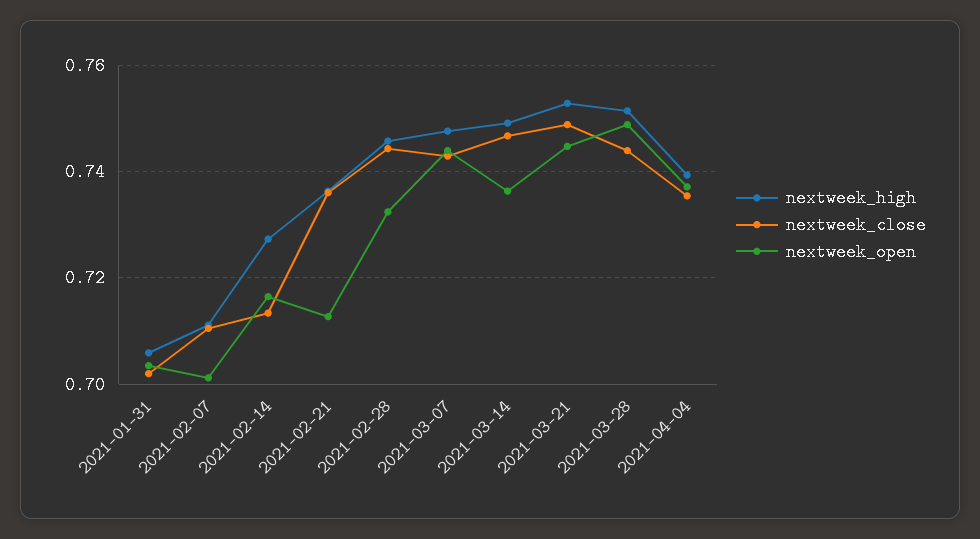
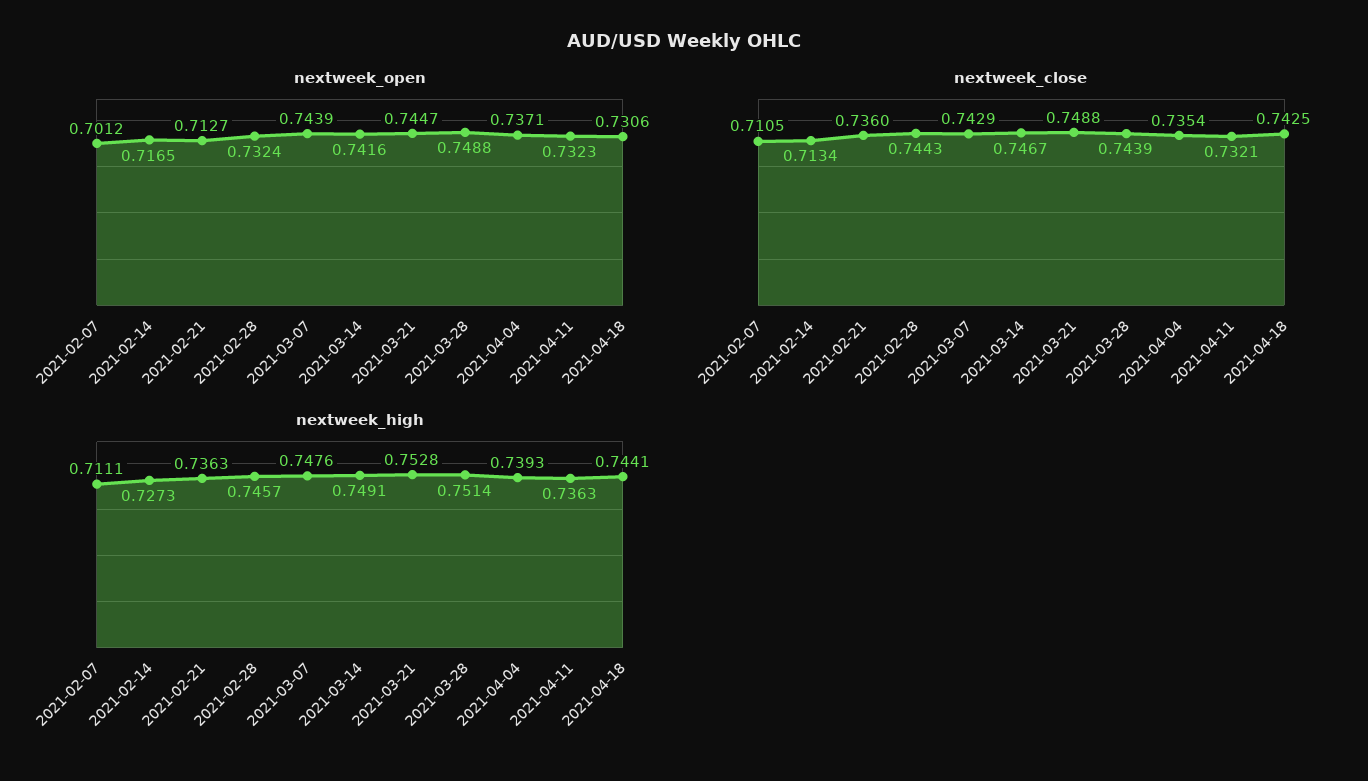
nextweek_high, 2021-01-31: 0.706 -> none
nextweek_close, 2021-01-31: 0.702 -> none
nextweek_open, 2021-01-31: 0.704 -> none
nextweek_open, 2021-03-14: 0.736 -> 0.7416
nextweek_open, 2021-04-11: none -> 0.7323
nextweek_open, 2021-04-18: none -> 0.7306
nextweek_close, 2021-04-11: none -> 0.7321
nextweek_close, 2021-04-18: none -> 0.7425
nextweek_high, 2021-04-11: none -> 0.7363
nextweek_high, 2021-04-18: none -> 0.7441

